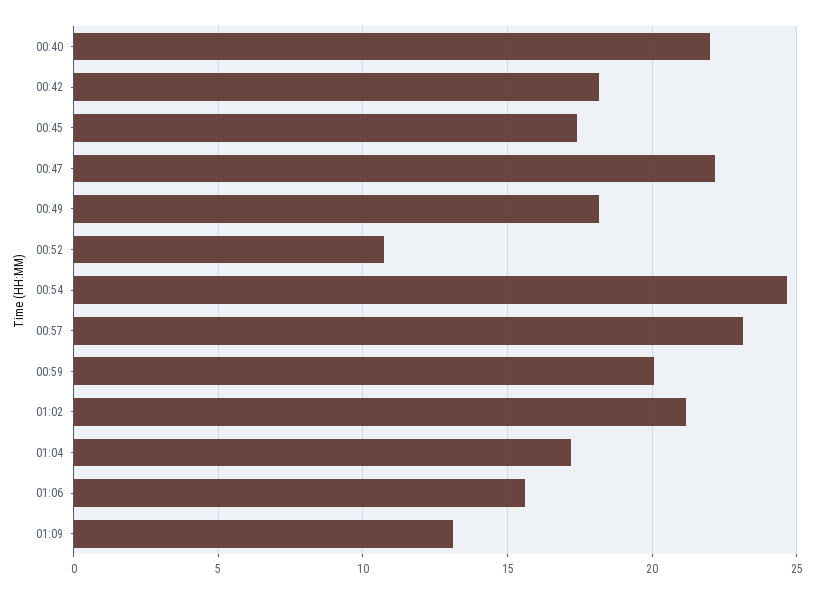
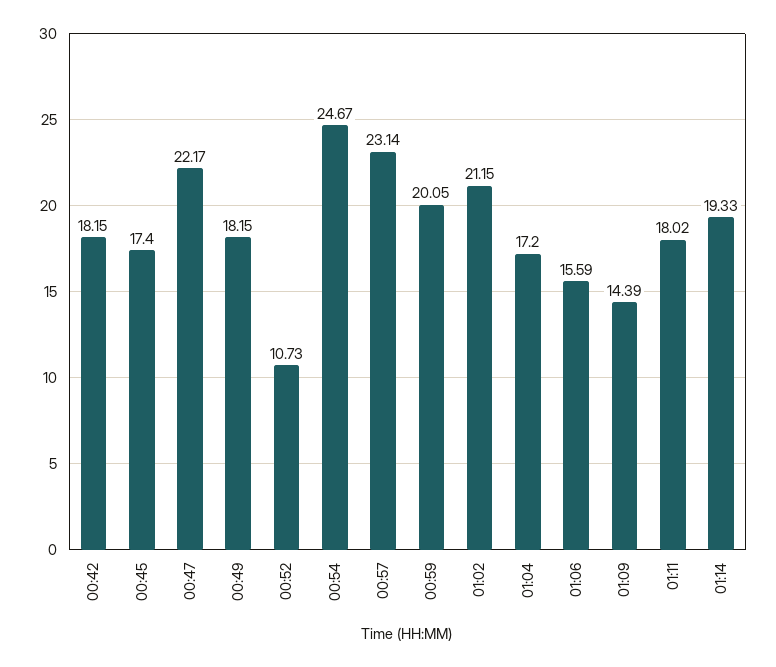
00:40: 22 -> none
01:09: 13 -> 14.39
01:11: none -> 18.02
01:14: none -> 19.33

